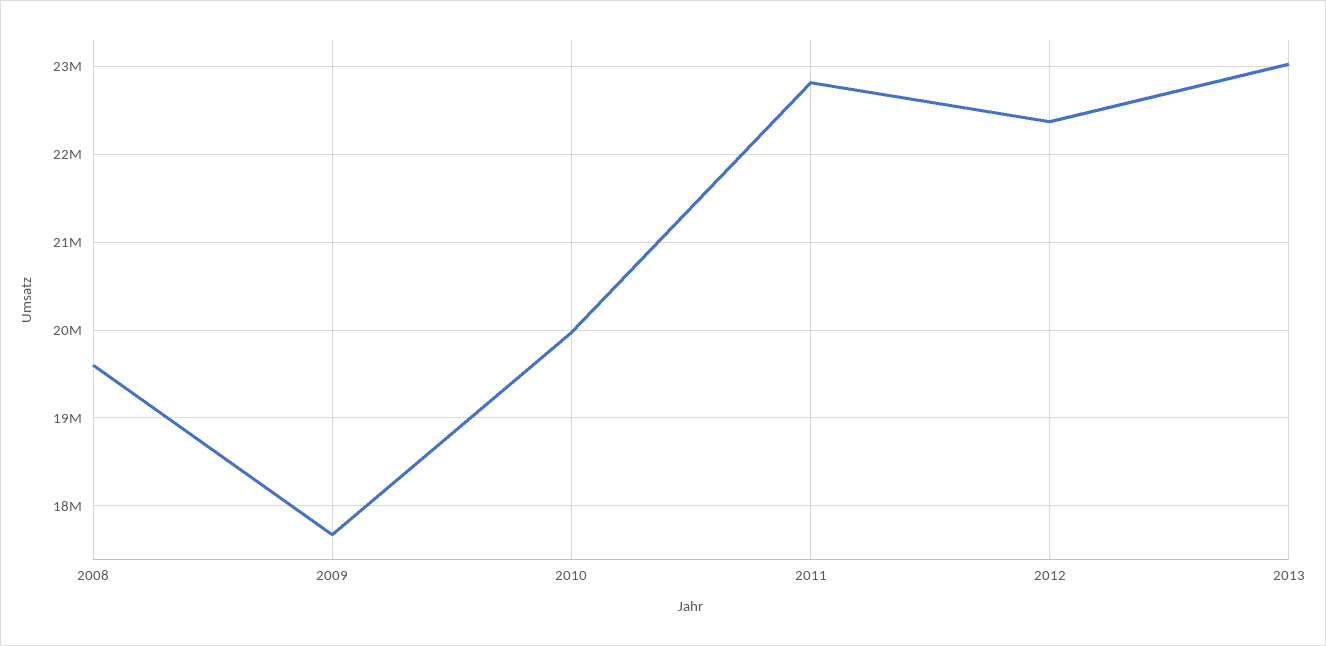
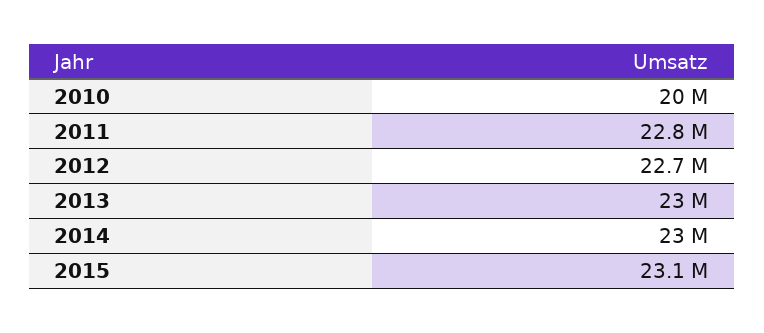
2008: 19600000 -> none
2009: 17700000 -> none
2012: 22400000 -> 22700000
2014: none -> 23000000
2015: none -> 23100000

